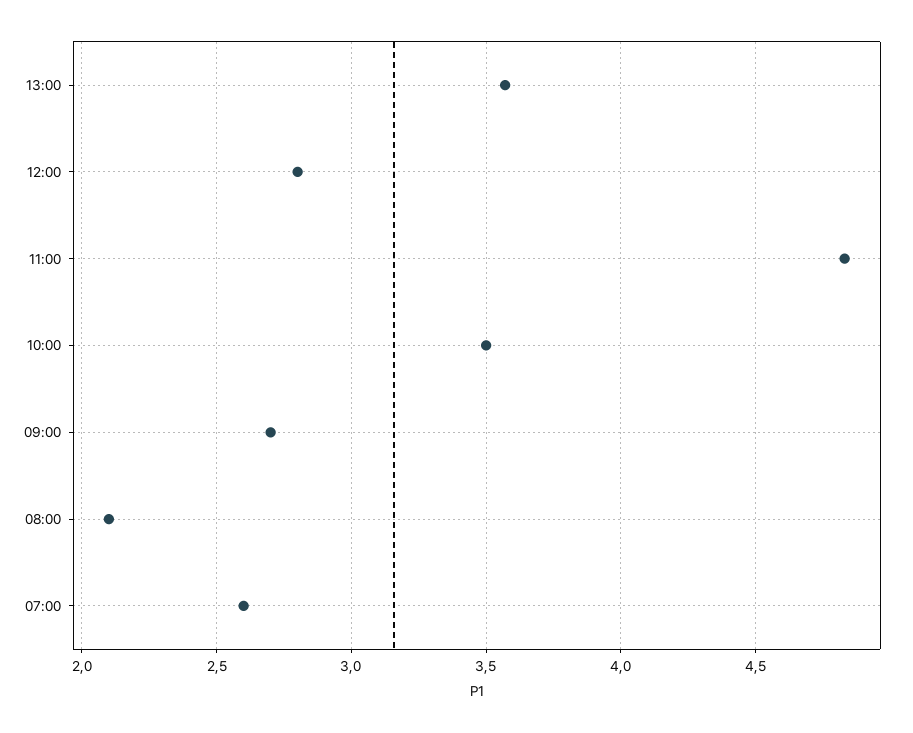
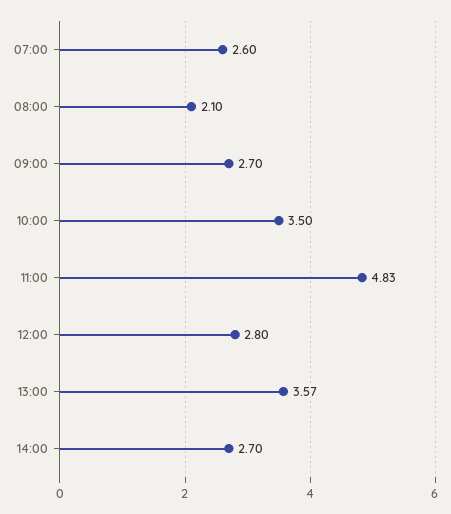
14:00: none -> 2.7

